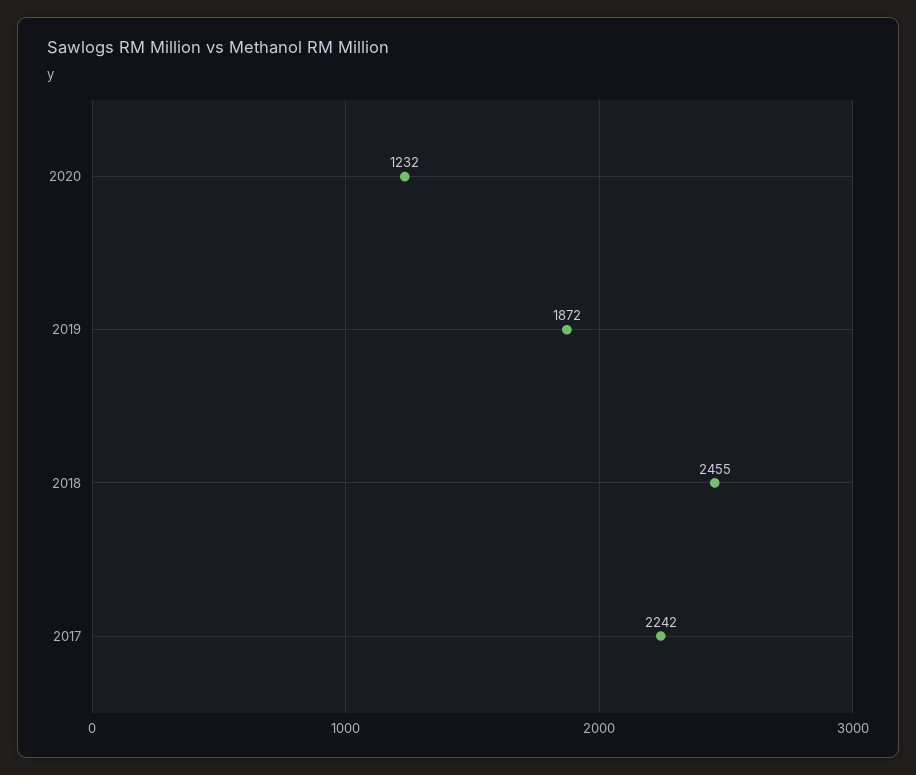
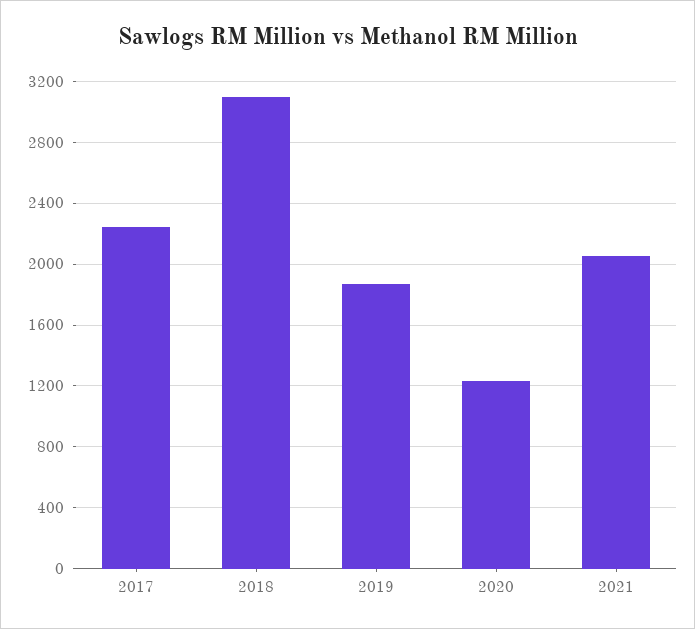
2018: 2455 -> 3100
2021: none -> 2050

